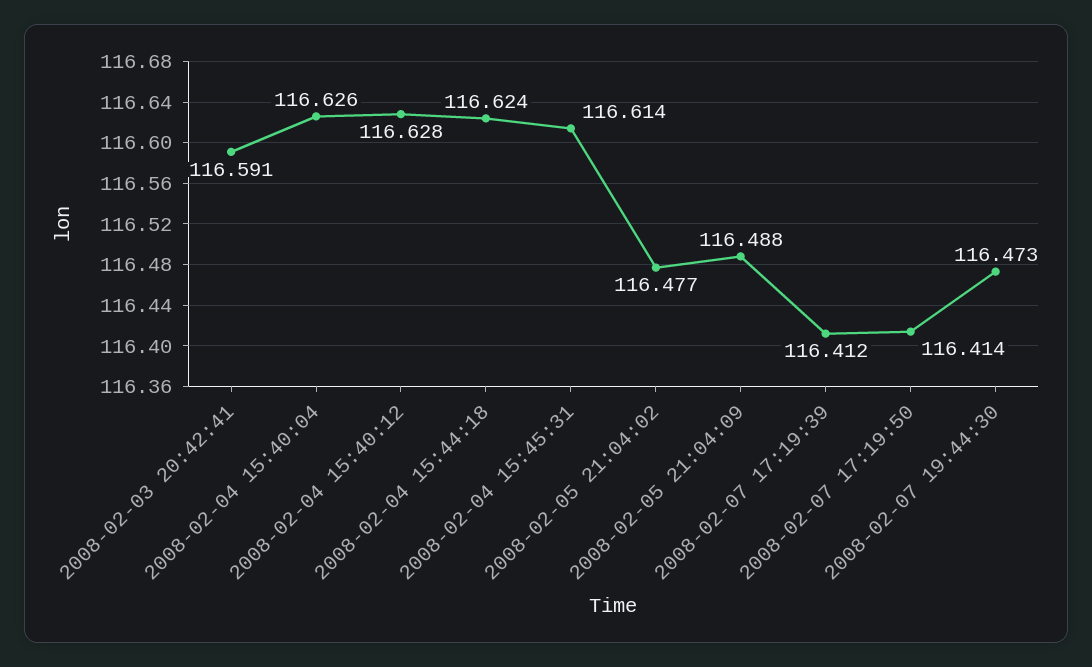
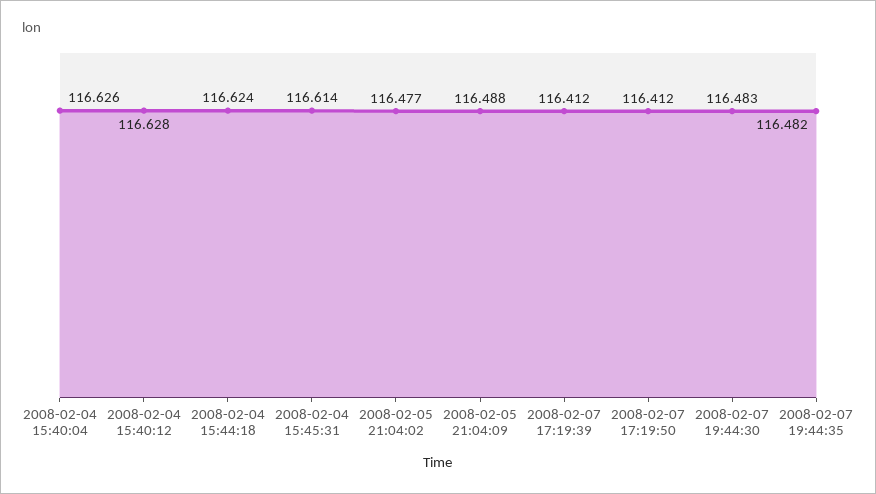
2008-02-03 20:42:41: 116.591 -> none
2008-02-07 17:19:50: 116.414 -> 116.412
2008-02-07 19:44:30: 116.473 -> 116.483
2008-02-07 19:44:35: none -> 116.482

